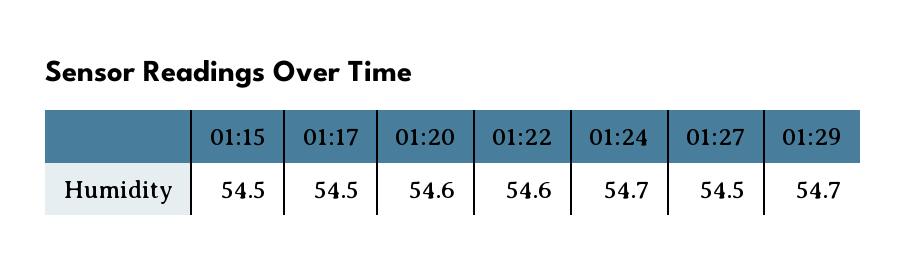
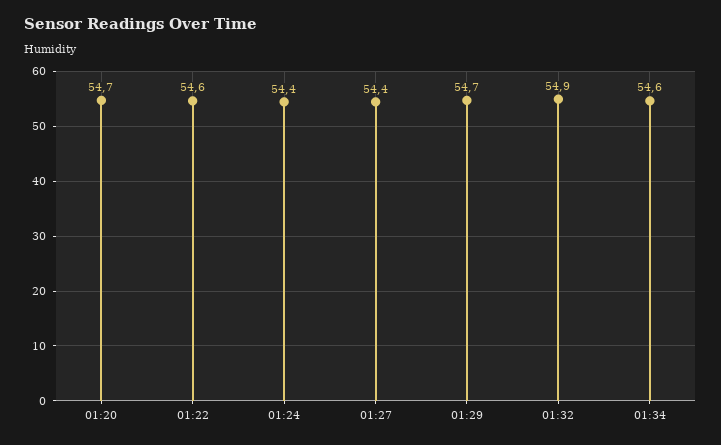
01:15: 54.5 -> none
01:17: 54.5 -> none
01:20: 54.6 -> 54.7
01:24: 54.7 -> 54.4
01:27: 54.5 -> 54.4
01:32: none -> 54.9
01:34: none -> 54.6

